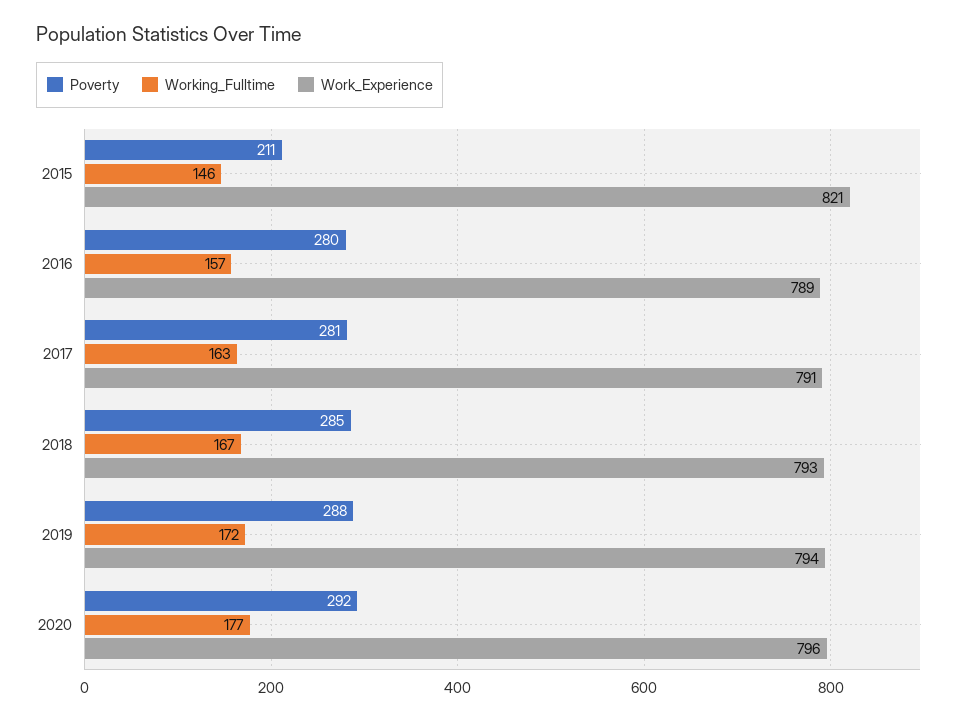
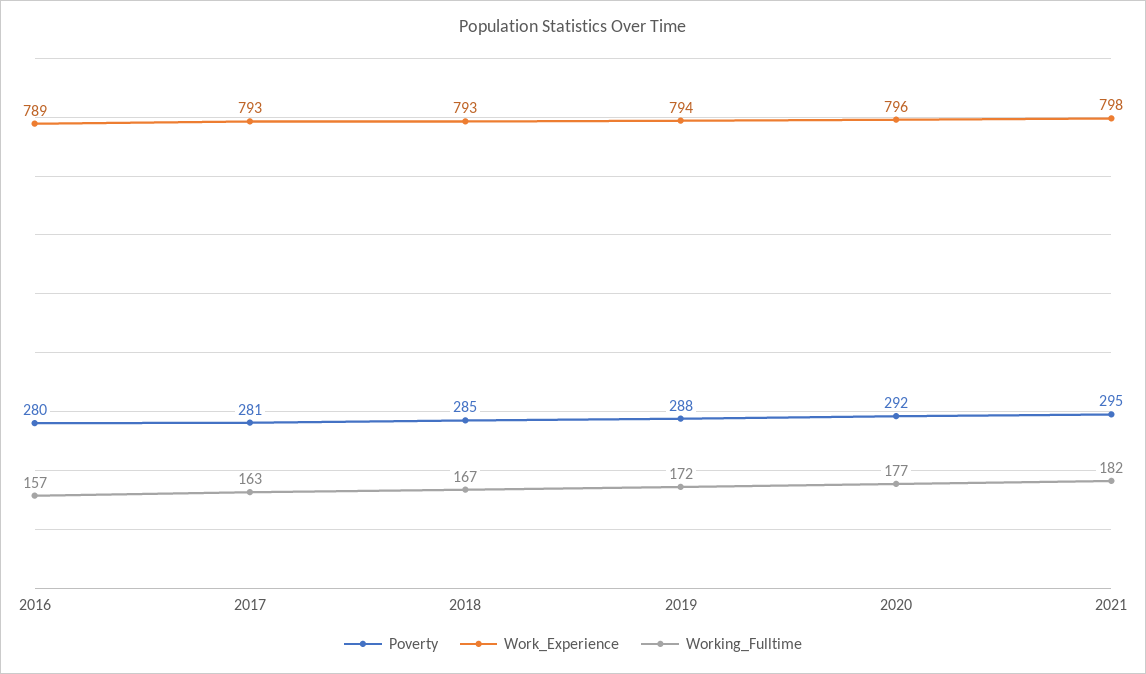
Poverty, 2015: 211 -> none
Working_Fulltime, 2015: 146 -> none
Work_Experience, 2015: 821 -> none
Work_Experience, 2017: 791 -> 793
Poverty, 2021: none -> 295
Work_Experience, 2021: none -> 798
Working_Fulltime, 2021: none -> 182

